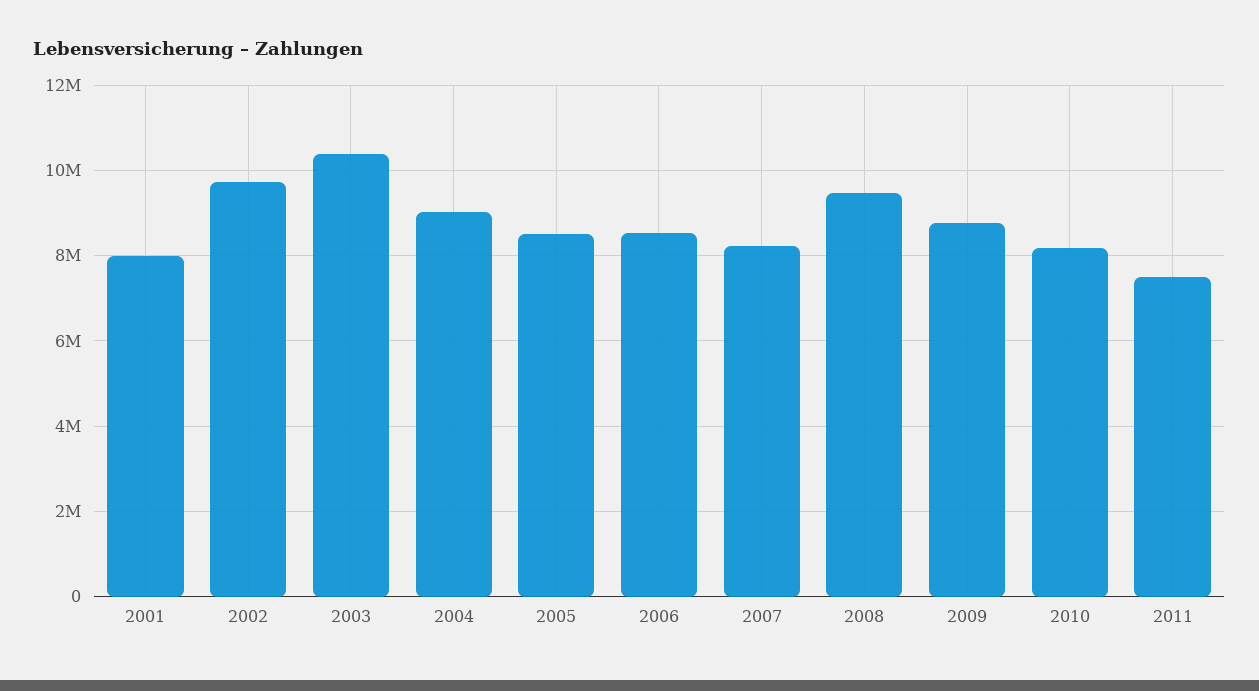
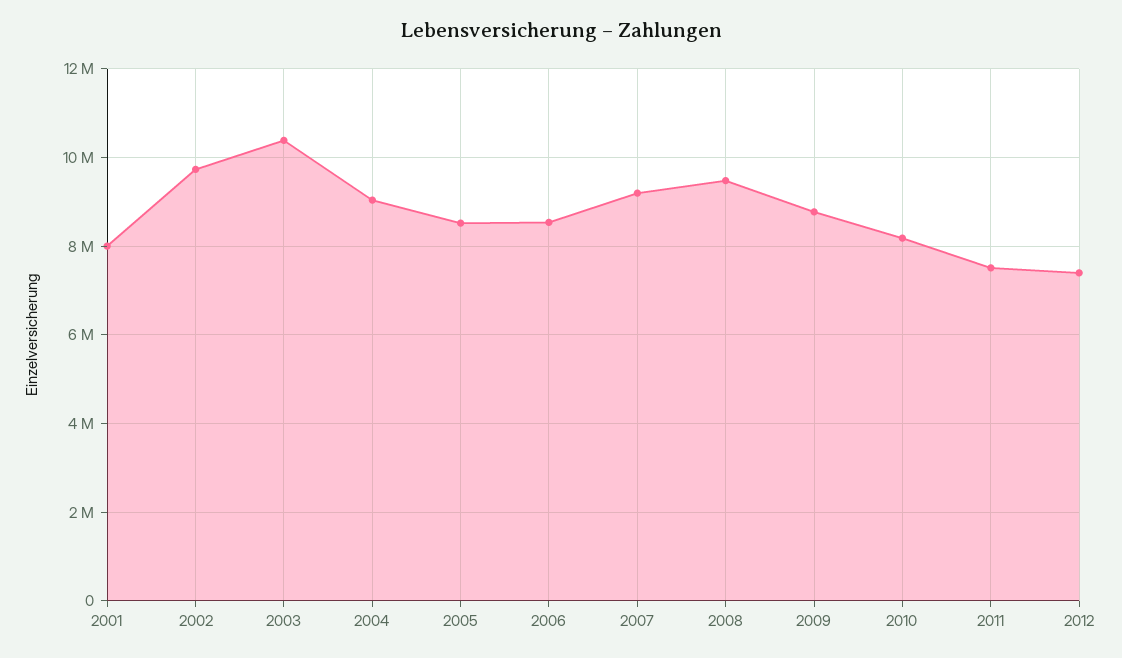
2007: 8200000 -> 9200000
2012: none -> 7400000

